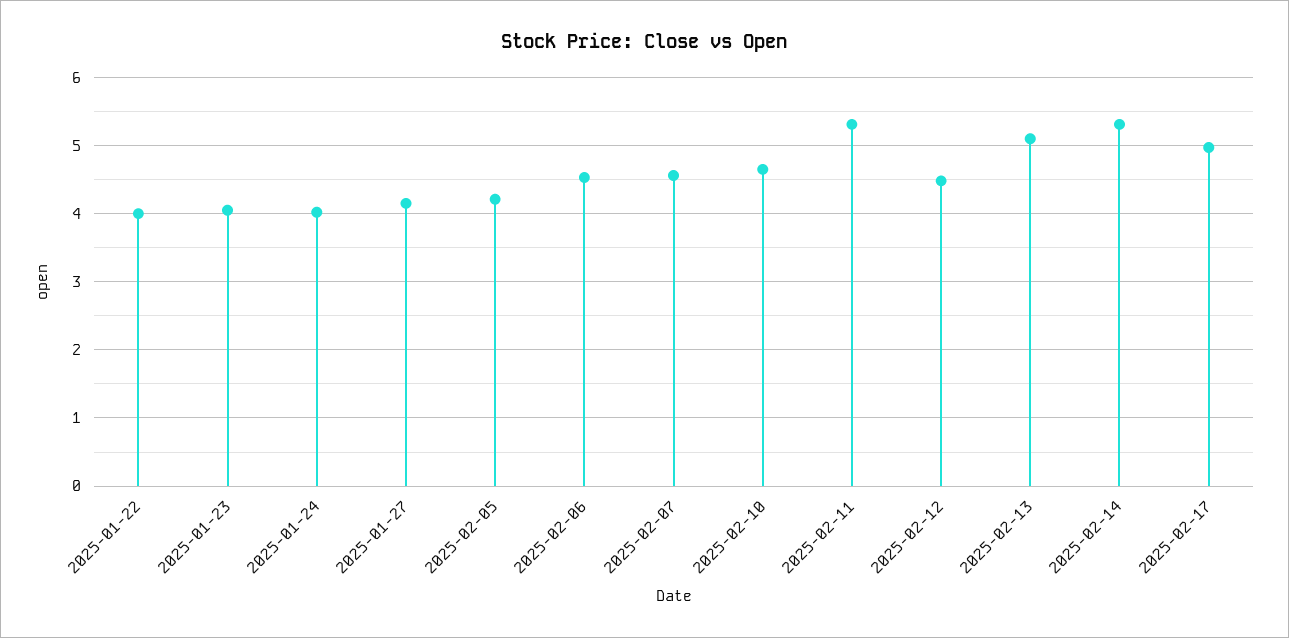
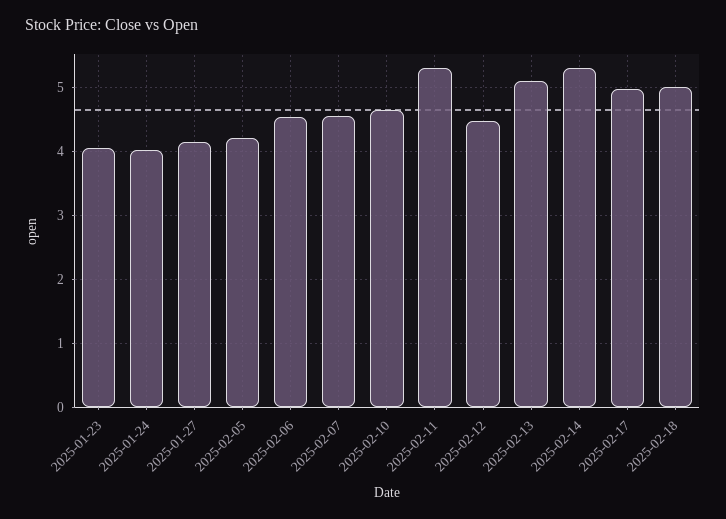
2025-01-22: 4 -> none
2025-02-18: none -> 5

